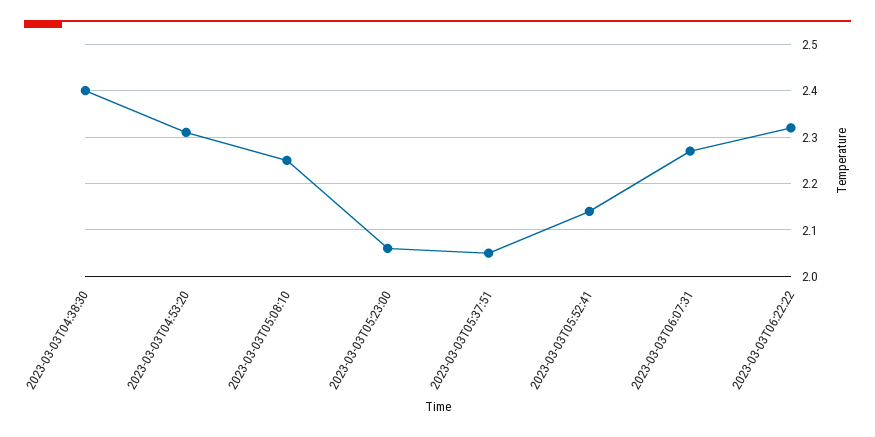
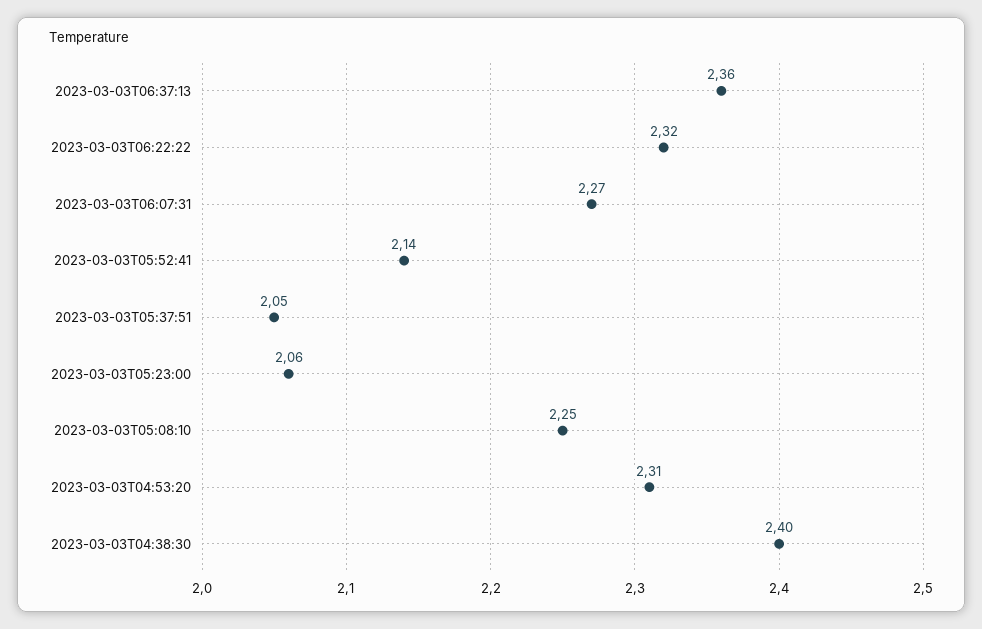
2023-03-03T06:37:13: none -> 2.36

